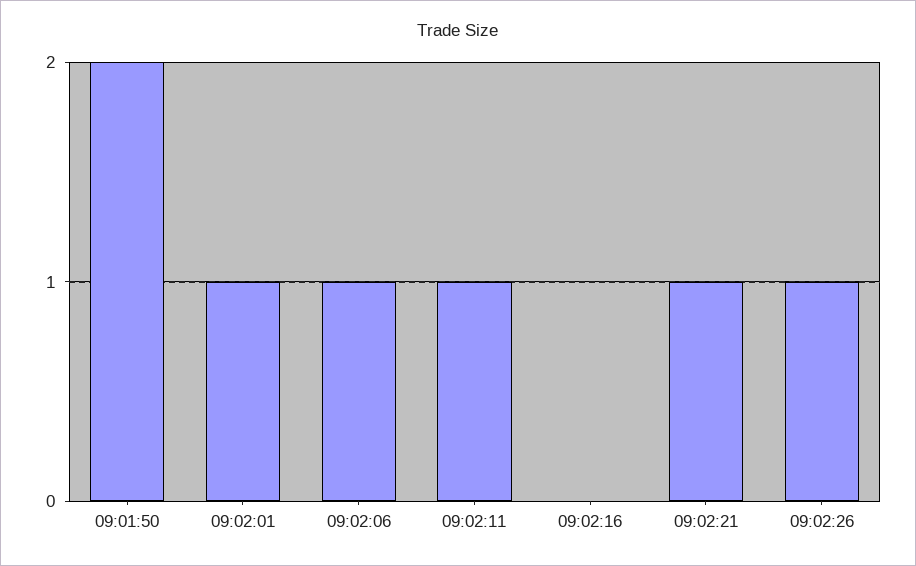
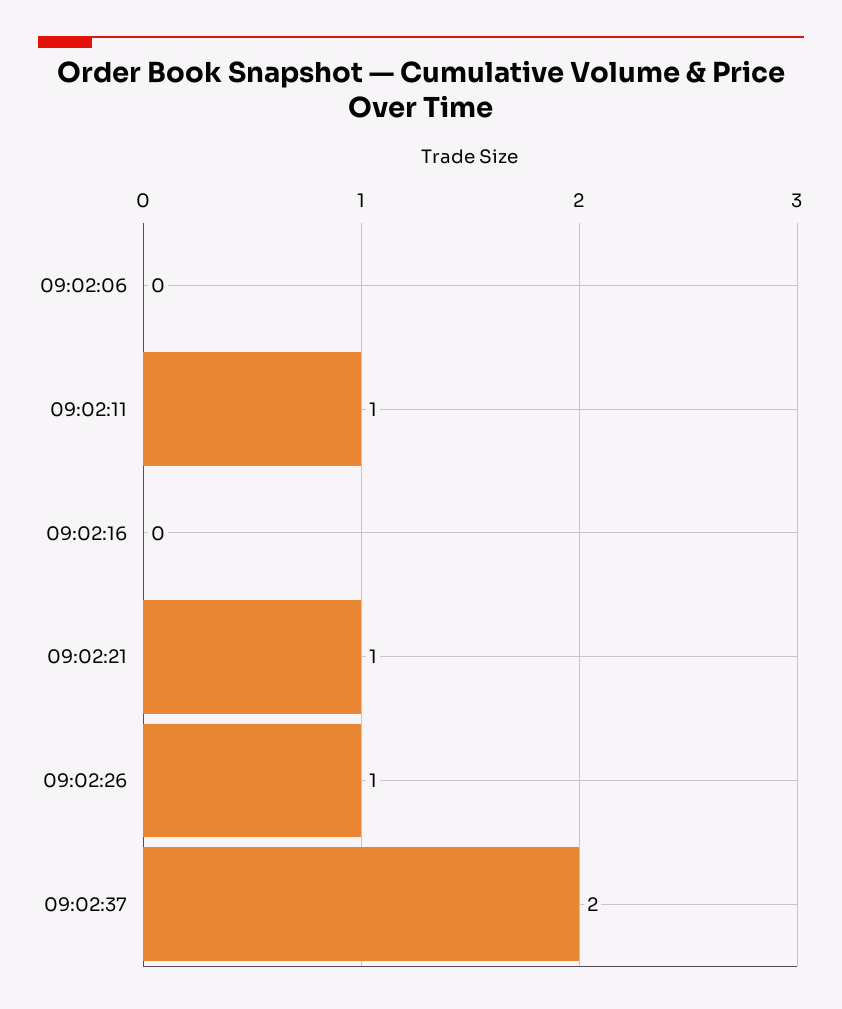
09:01:50: 2 -> none
09:02:01: 1 -> none
09:02:06: 1 -> 0
09:02:37: none -> 2

